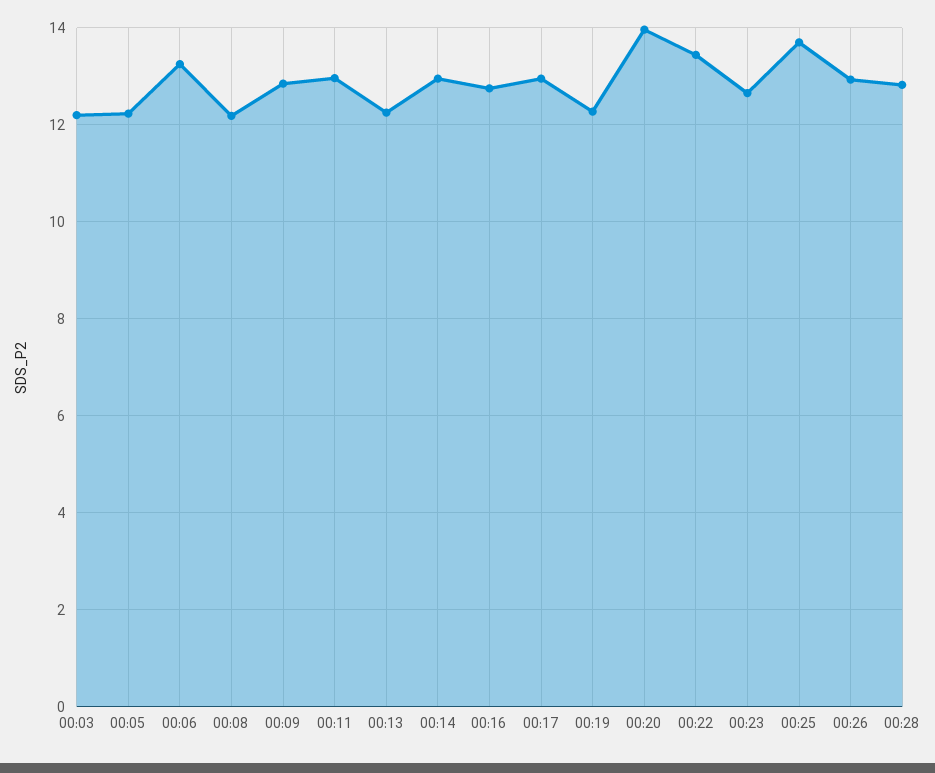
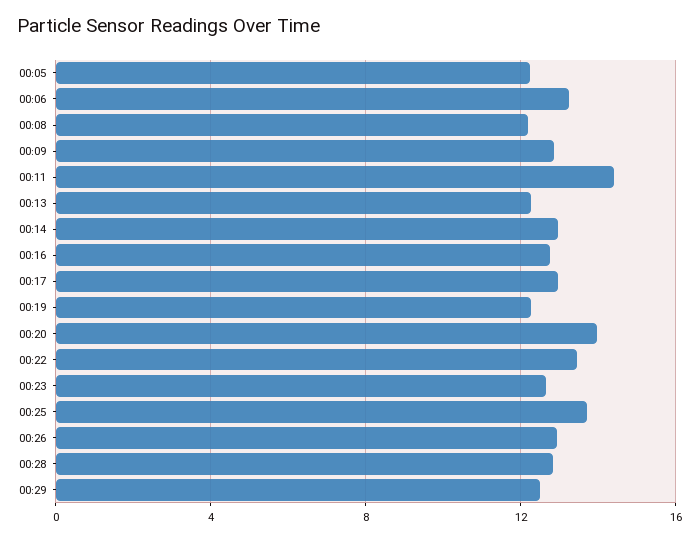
00:03: 12.2 -> none
00:11: 13 -> 14.5
00:29: none -> 12.5

